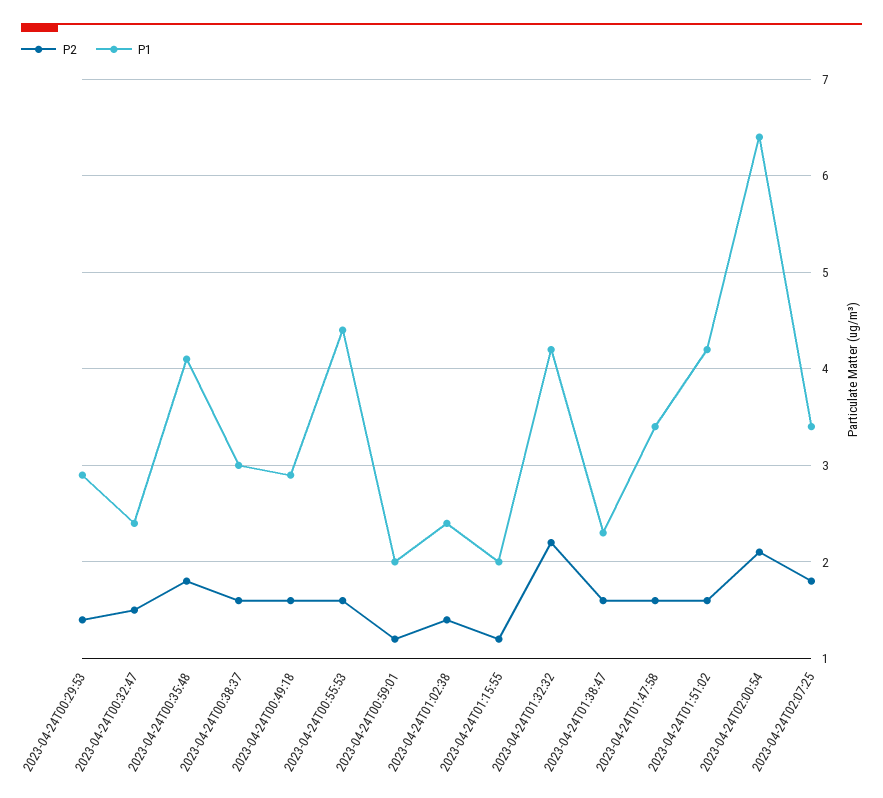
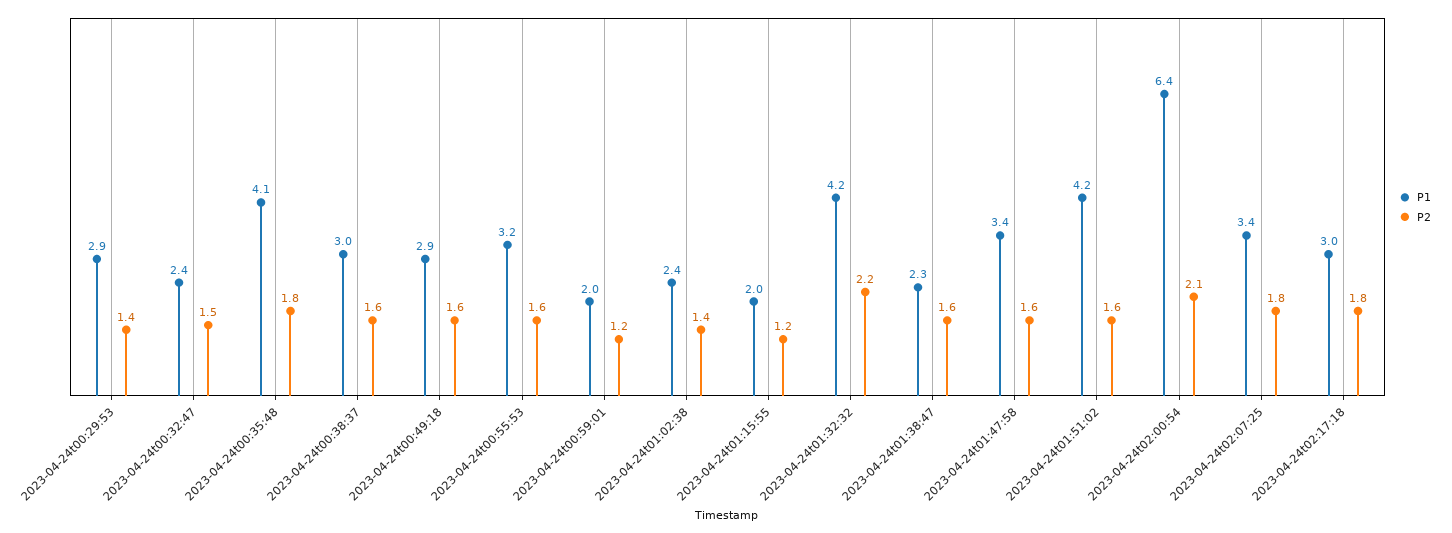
P1, 2023-04-24T00:55:53: 4.4 -> 3.2
P1, 2023-04-24t02:17:18: none -> 3
P2, 2023-04-24t02:17:18: none -> 1.8

